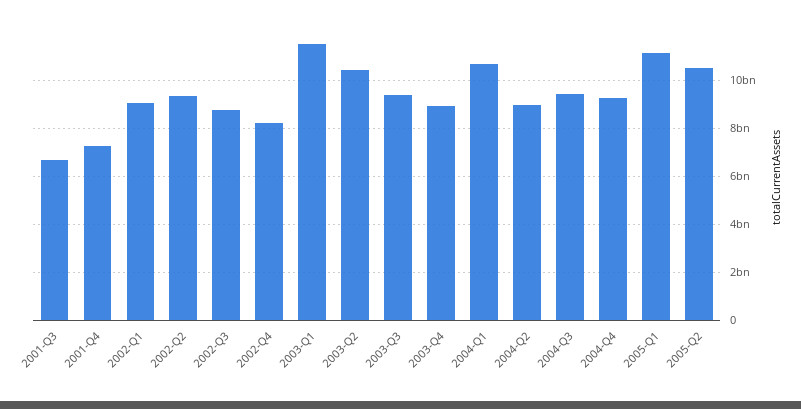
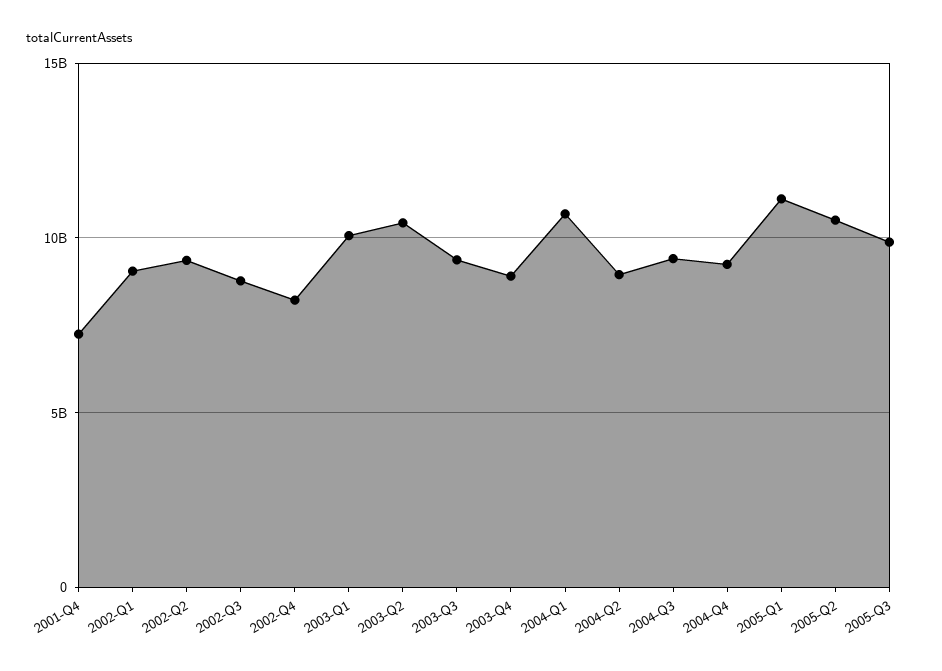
2001-Q3: 6750000000 -> none
2003-Q1: 11500000000 -> 10000000000
2005-Q3: none -> 10000000000

